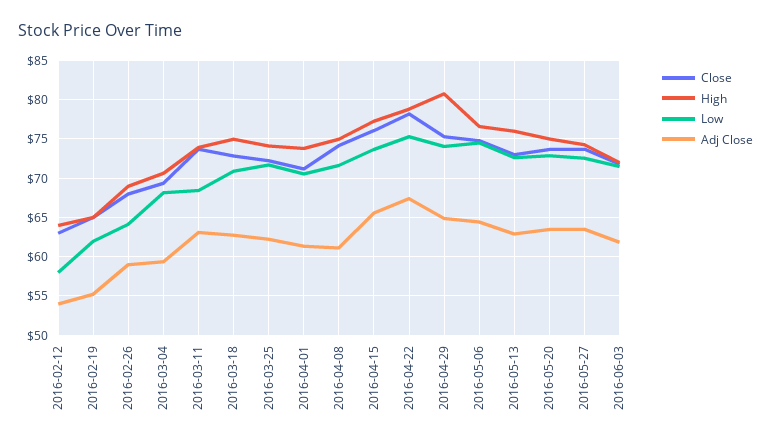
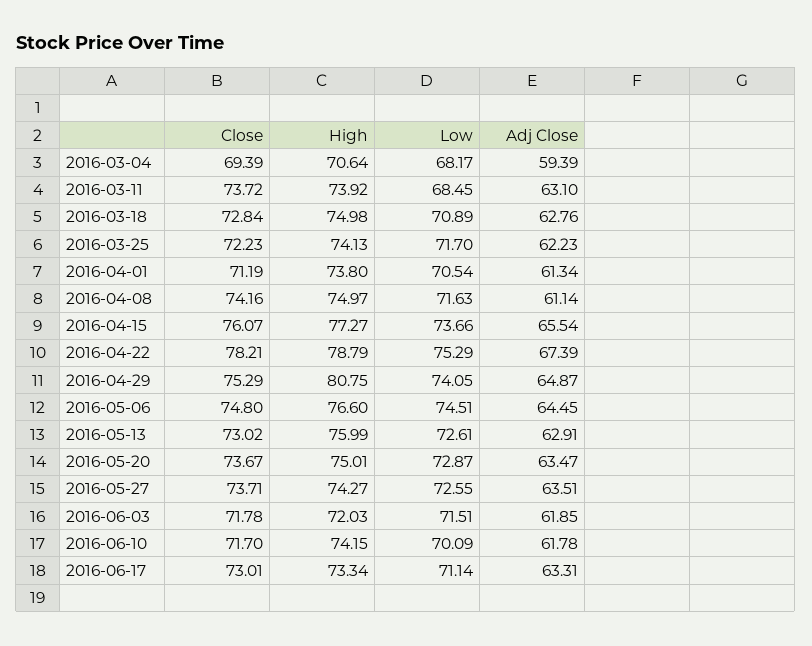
Close, 2016-02-12: 63 -> none
High, 2016-02-12: 64 -> none
Low, 2016-02-12: 58 -> none
Adj Close, 2016-02-12: 54 -> none
Close, 2016-02-19: 65 -> none
High, 2016-02-19: 65 -> none
Low, 2016-02-19: 62 -> none
Adj Close, 2016-02-19: 55 -> none
Close, 2016-02-26: 68 -> none
High, 2016-02-26: 69 -> none
Low, 2016-02-26: 64 -> none
Adj Close, 2016-02-26: 59 -> none
Close, 2016-06-10: none -> 71.7
High, 2016-06-10: none -> 74.15
Low, 2016-06-10: none -> 70.09
Adj Close, 2016-06-10: none -> 61.78
Close, 2016-06-17: none -> 73.01
High, 2016-06-17: none -> 73.34
Low, 2016-06-17: none -> 71.14
Adj Close, 2016-06-17: none -> 63.31

